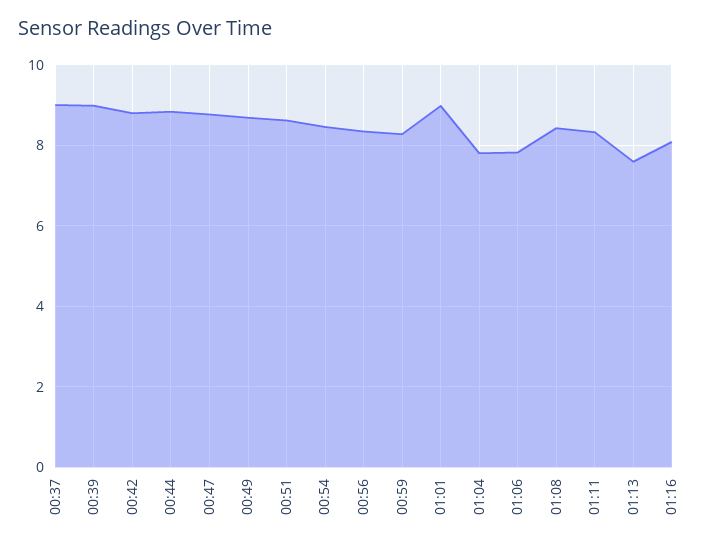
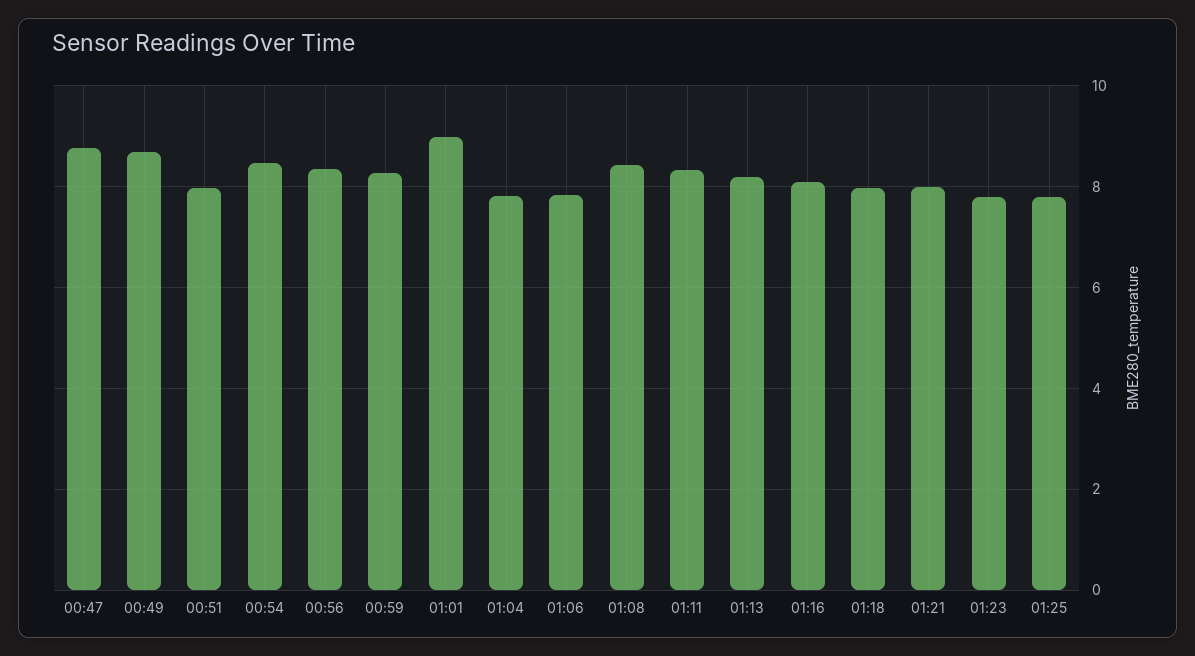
00:37: 9 -> none
00:39: 9 -> none
00:42: 8.8 -> none
00:44: 8.8 -> none
00:51: 8.6 -> 8
01:13: 7.6 -> 8.2
01:18: none -> 8
01:21: none -> 8
01:23: none -> 7.8
01:25: none -> 7.8

